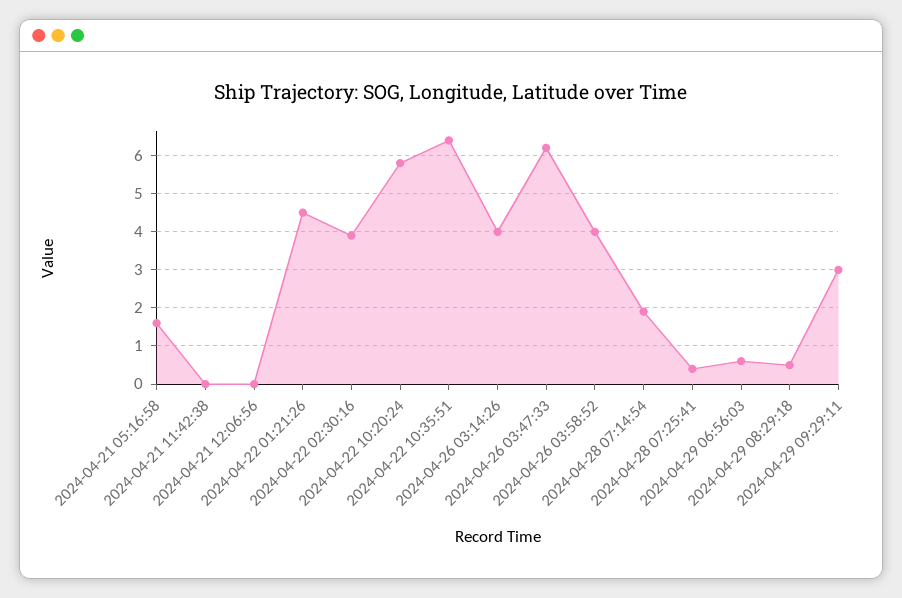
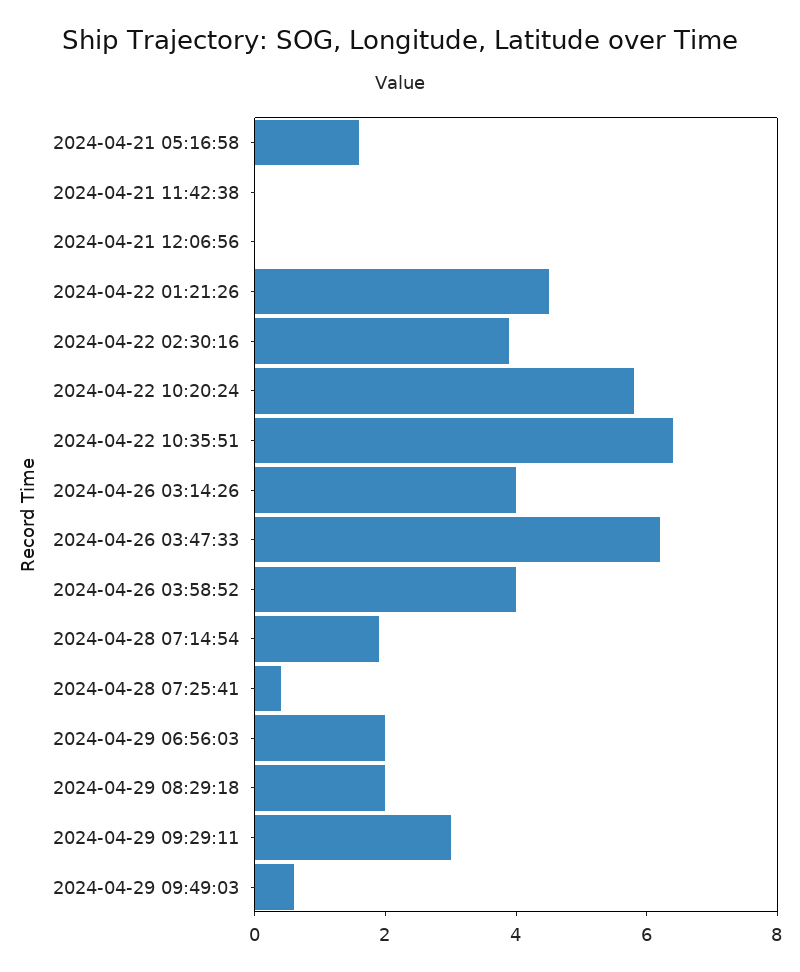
2024-04-29 06:56:03: 0.5 -> 2
2024-04-29 08:29:18: 0.5 -> 2
2024-04-29 09:49:03: none -> 0.5

